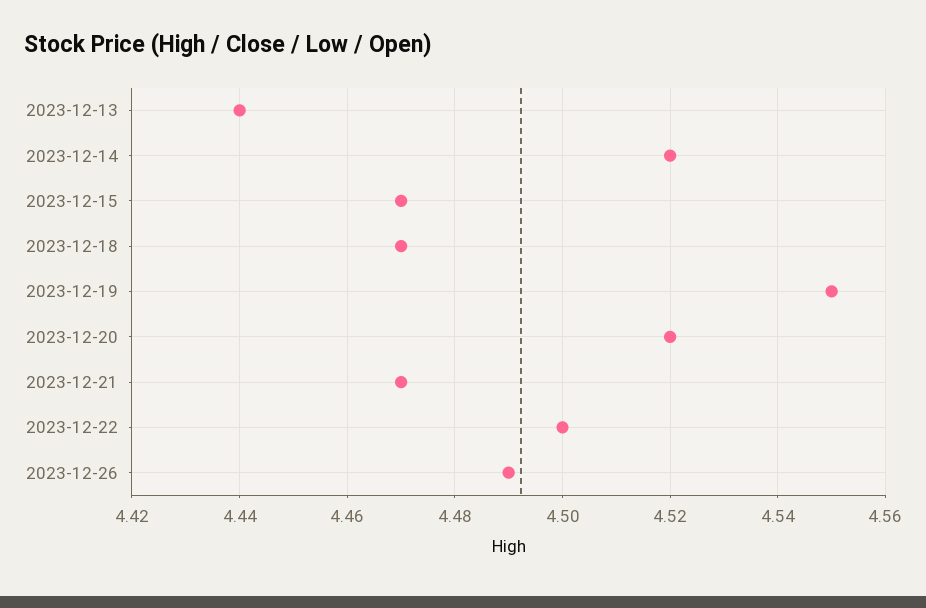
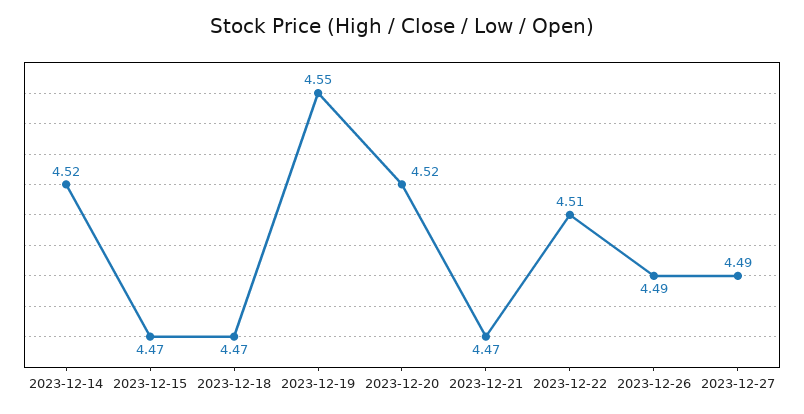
2023-12-13: 4.44 -> none
2023-12-22: 4.5 -> 4.51
2023-12-27: none -> 4.49

